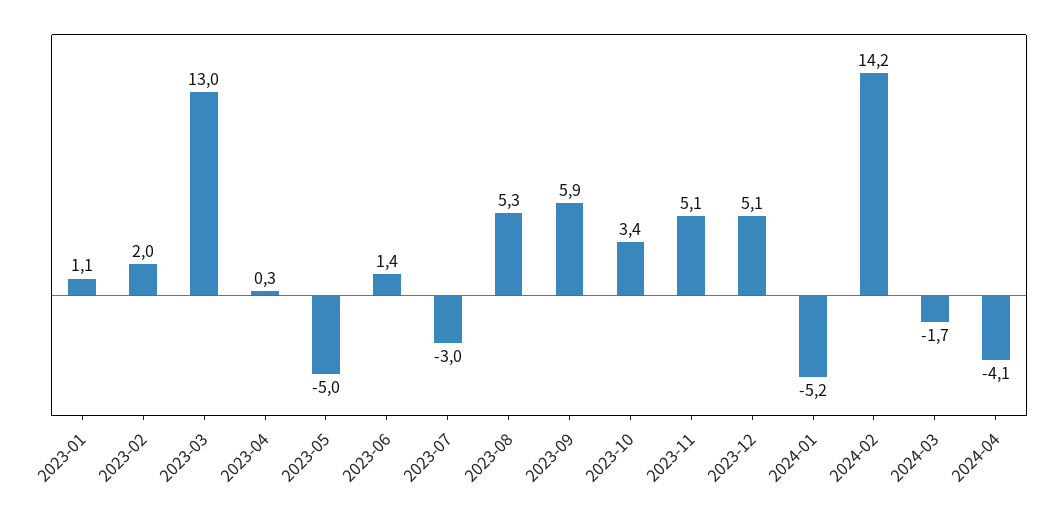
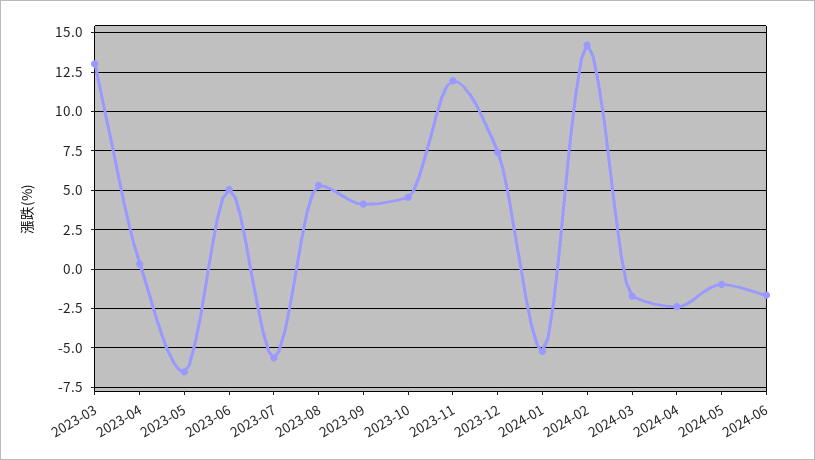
2023-01: 1.1 -> none
2023-02: 2 -> none
2023-05: -5 -> -6.5
2023-06: 1.4 -> 5
2023-07: -3 -> -5.5
2023-09: 5.9 -> 4
2023-10: 3.4 -> 4.5
2023-11: 5.1 -> 12
2023-12: 5.1 -> 7.5
2024-04: -4.1 -> -2.5
2024-05: none -> -1
2024-06: none -> -1.5

